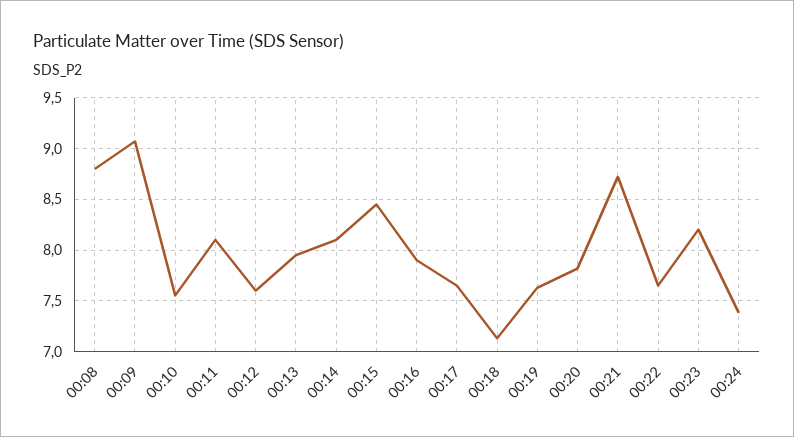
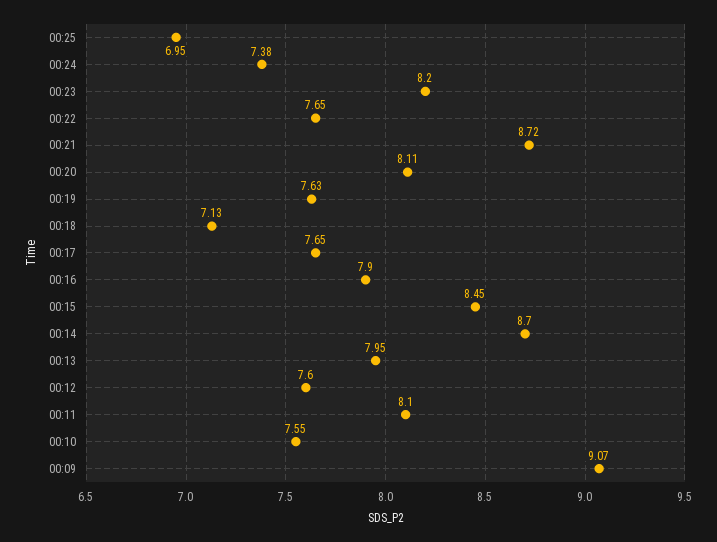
00:08: 8.8 -> none
00:14: 8.1 -> 8.7
00:20: 7.8 -> 8.11
00:25: none -> 6.95

